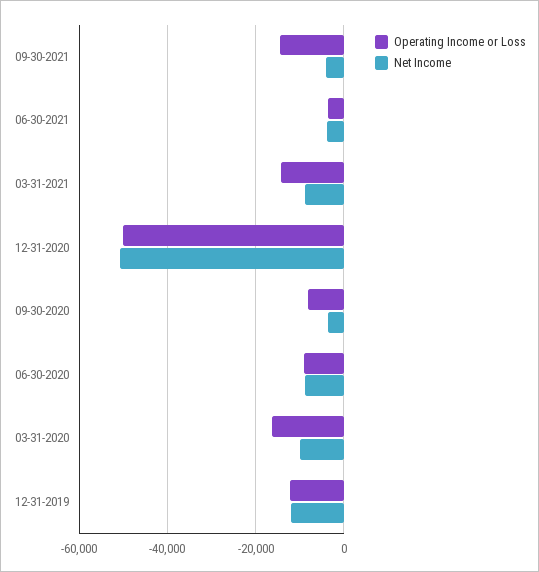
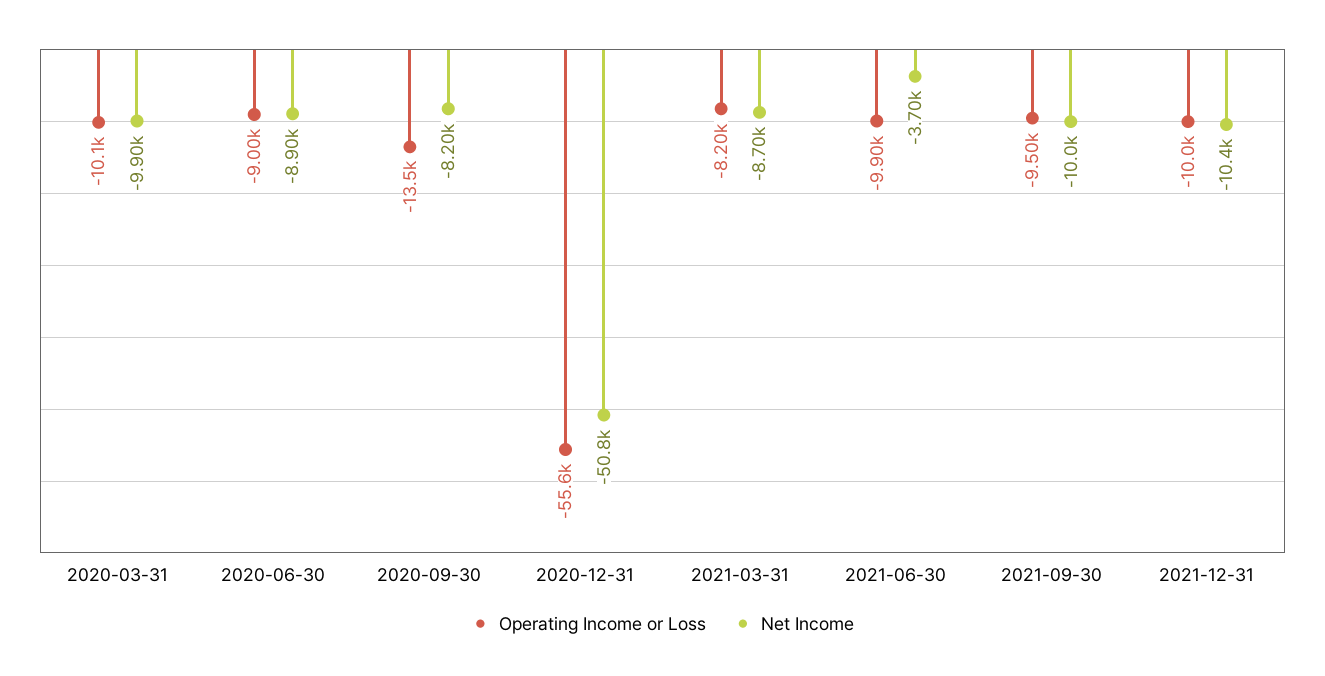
Operating Income or Loss, 09-30-2021: -14000 -> -9500
Net Income, 09-30-2021: -4000 -> -10000
Operating Income or Loss, 06-30-2021: -4000 -> -9900
Operating Income or Loss, 03-31-2021: -14000 -> -8200
Operating Income or Loss, 12-31-2020: -50000 -> -55600
Operating Income or Loss, 09-30-2020: -8000 -> -13500
Net Income, 09-30-2020: -4000 -> -8200
Operating Income or Loss, 03-31-2020: -16000 -> -10100
Operating Income or Loss, 12-31-2019: -12000 -> none
Net Income, 12-31-2019: -12000 -> none
Operating Income or Loss, 2021-12-31: none -> -10000
Net Income, 2021-12-31: none -> -10400

